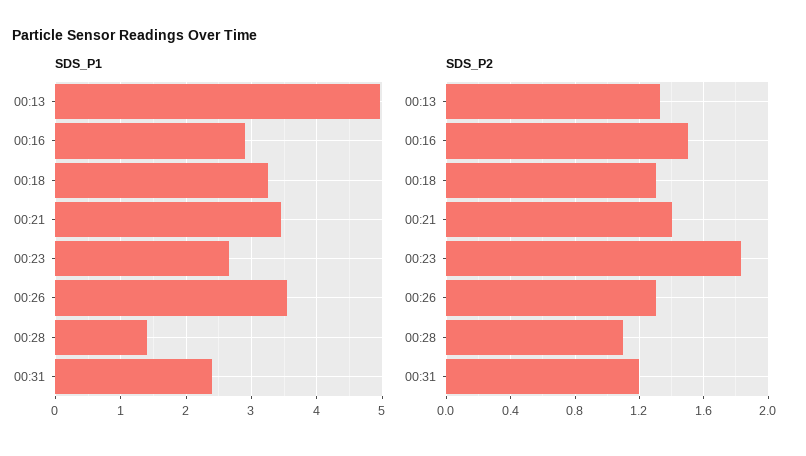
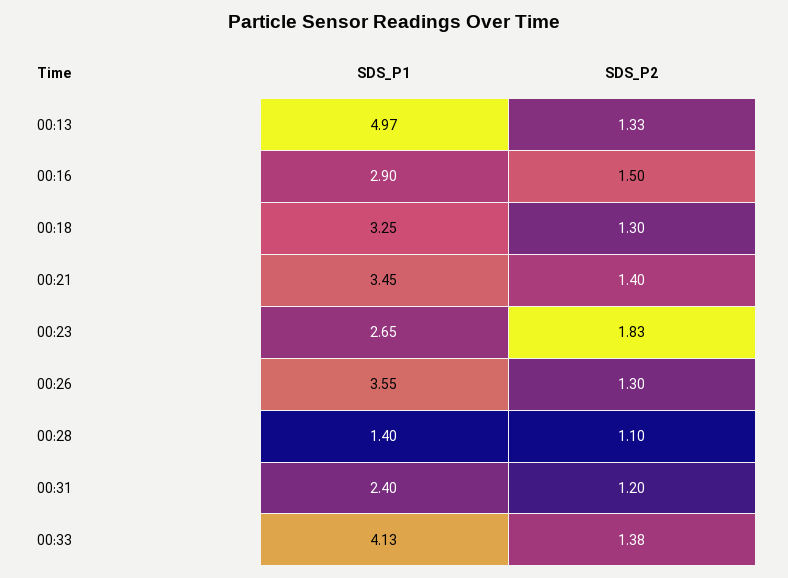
SDS_P1, 00:33: none -> 4.13
SDS_P2, 00:33: none -> 1.38

